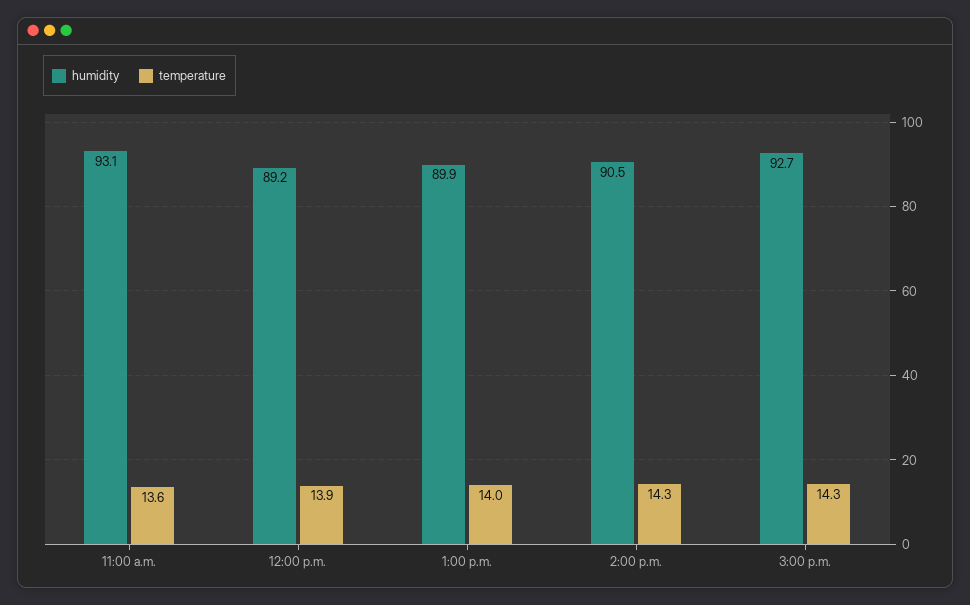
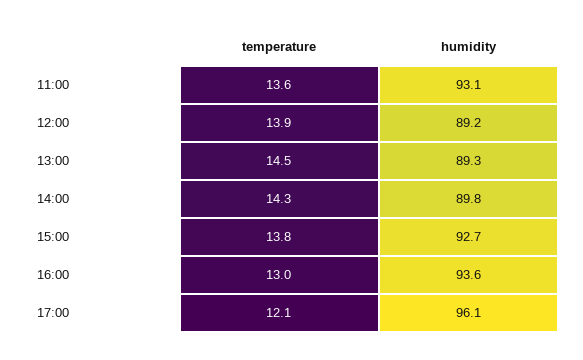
humidity, 1:00 p.m.: 89.9 -> 89.3
temperature, 1:00 p.m.: 14 -> 14.5
humidity, 2:00 p.m.: 90.5 -> 89.8
temperature, 3:00 p.m.: 14.3 -> 13.8
temperature, 16:00: none -> 13
humidity, 16:00: none -> 93.6
temperature, 17:00: none -> 12.1
humidity, 17:00: none -> 96.1

